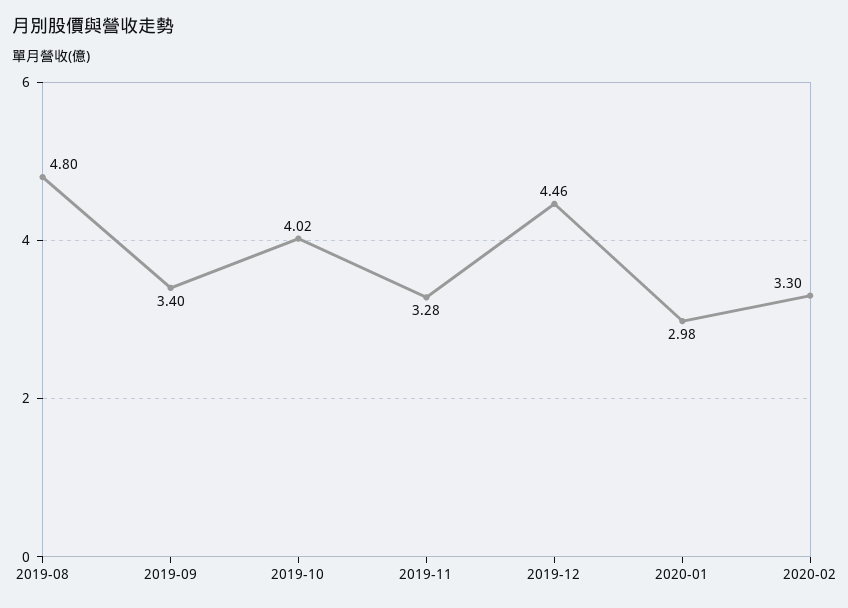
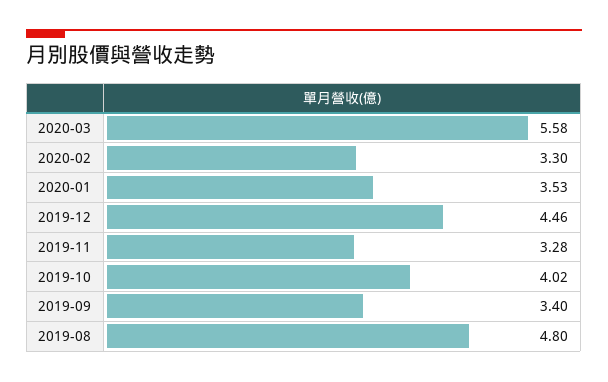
2020-01: 2.98 -> 3.53
2020-03: none -> 5.58

